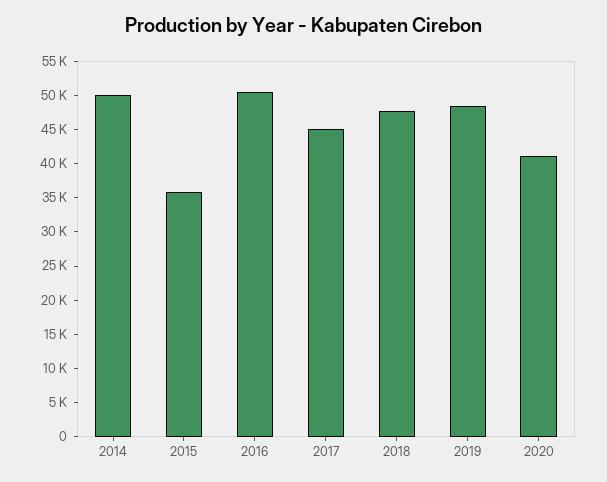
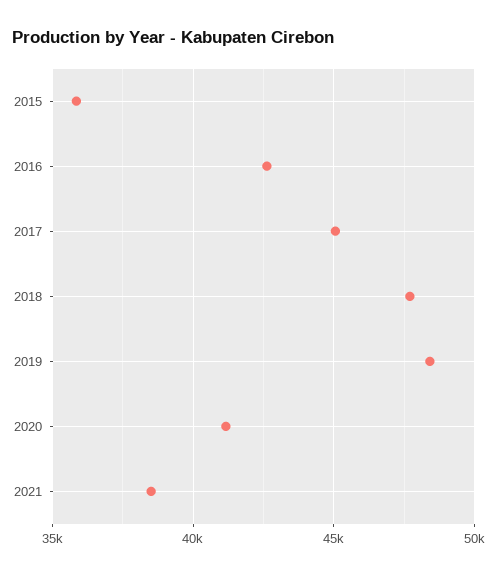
2014: 50000 -> none
2016: 50000 -> 42500
2021: none -> 38500

